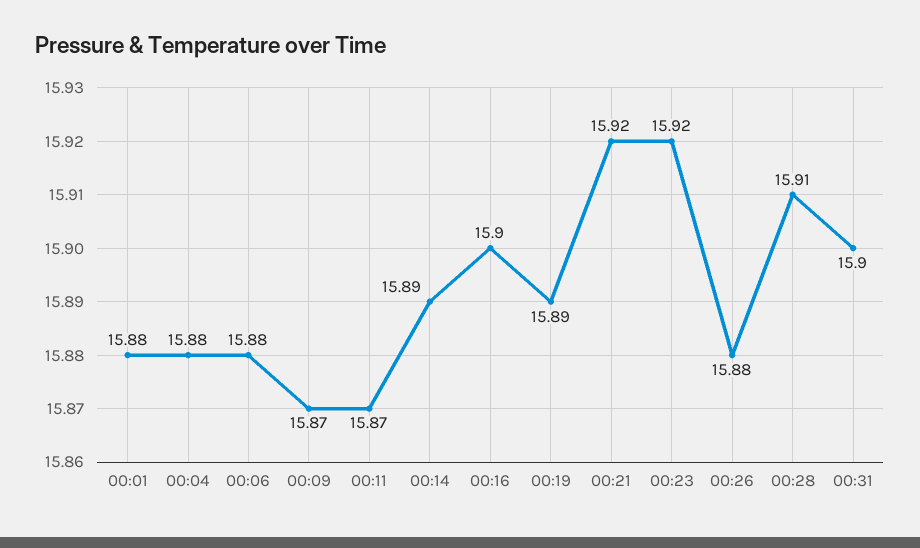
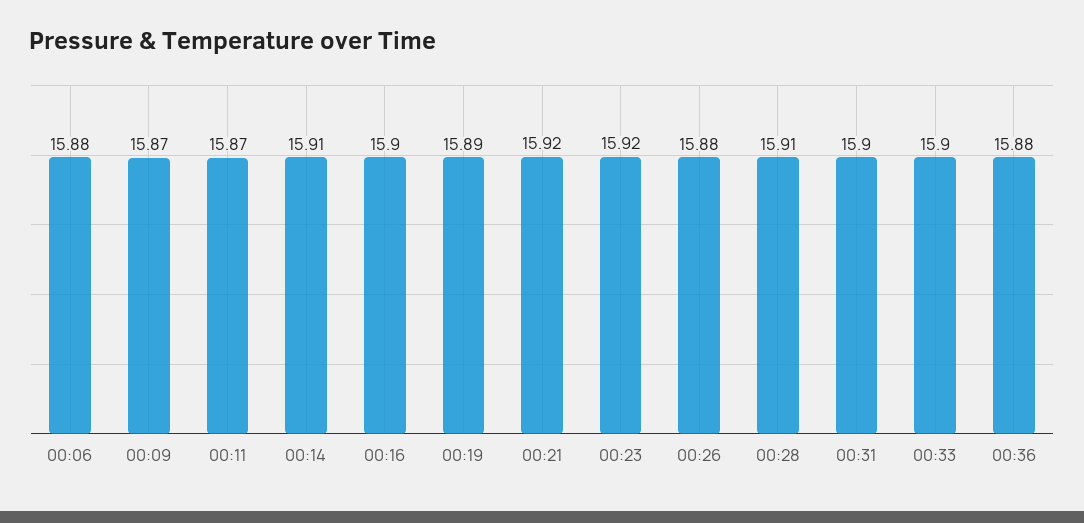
00:01: 15.88 -> none
00:04: 15.88 -> none
00:14: 15.89 -> 15.91
00:33: none -> 15.9
00:36: none -> 15.88

